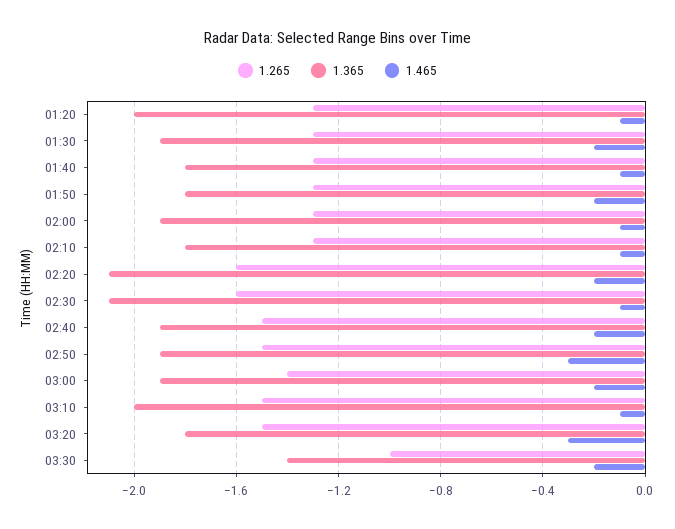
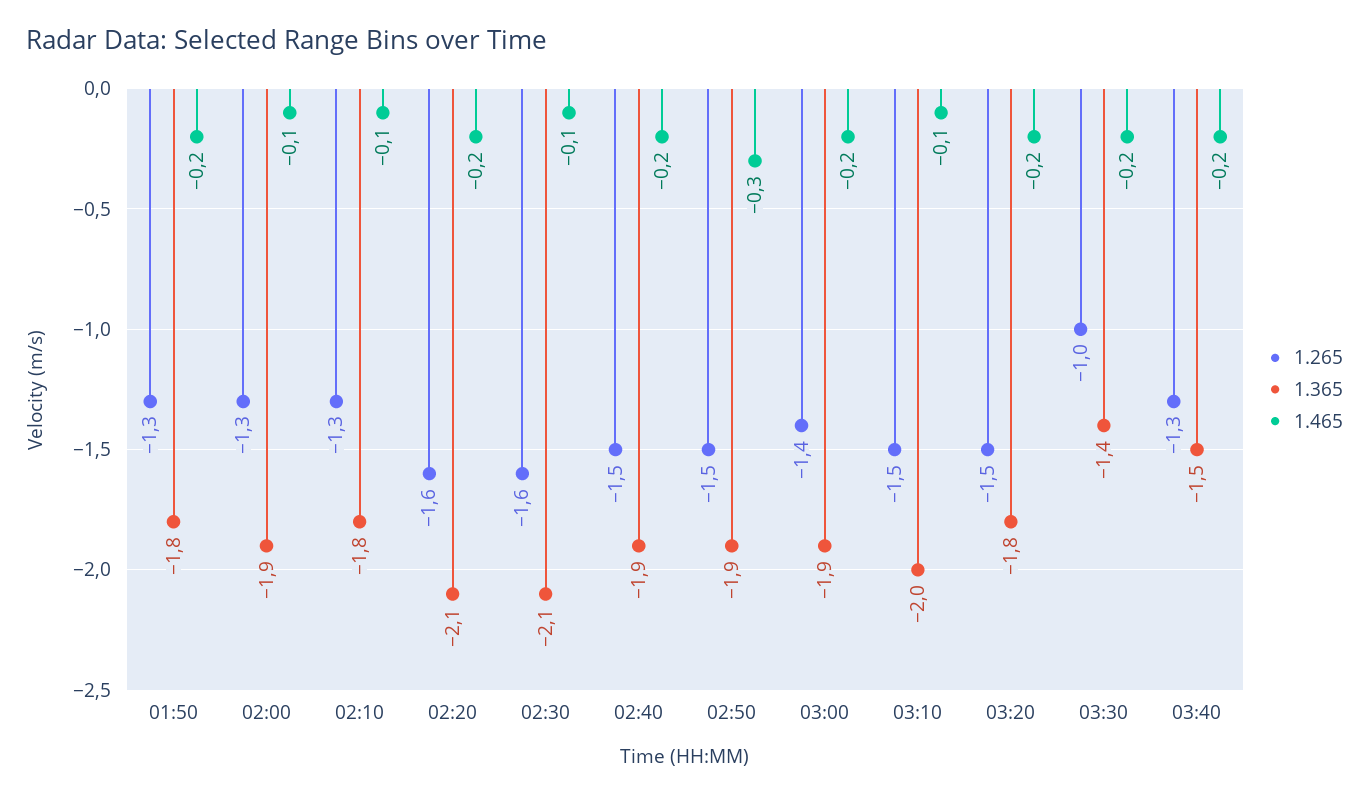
1.265, 01:20: -1.3 -> none
1.365, 01:20: -2 -> none
1.465, 01:20: -0.1 -> none
1.265, 01:30: -1.3 -> none
1.365, 01:30: -1.9 -> none
1.465, 01:30: -0.2 -> none
1.265, 01:40: -1.3 -> none
1.365, 01:40: -1.8 -> none
1.465, 01:40: -0.1 -> none
1.465, 03:20: -0.3 -> -0.2
1.265, 03:40: none -> -1.3
1.365, 03:40: none -> -1.5
1.465, 03:40: none -> -0.2

